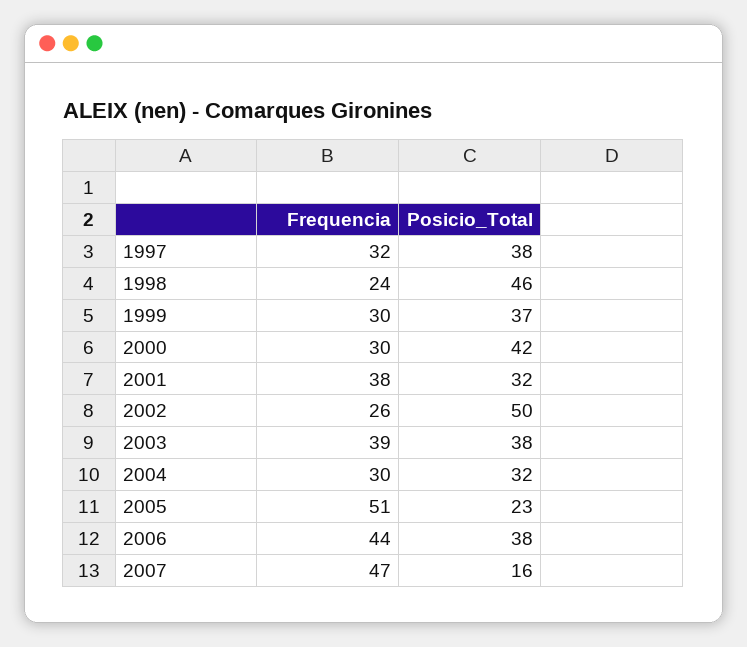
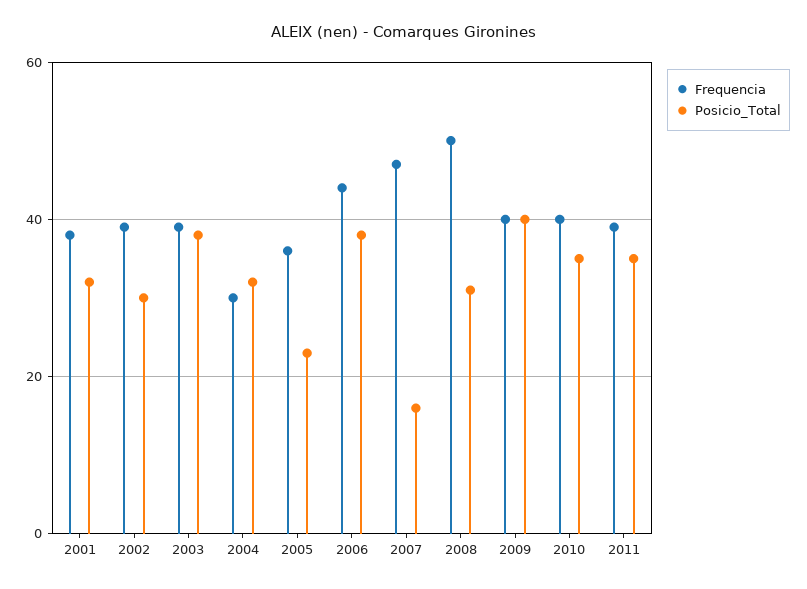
Frequencia, 1997: 32 -> none
Posicio_Total, 1997: 38 -> none
Frequencia, 1998: 24 -> none
Posicio_Total, 1998: 46 -> none
Frequencia, 1999: 30 -> none
Posicio_Total, 1999: 37 -> none
Frequencia, 2000: 30 -> none
Posicio_Total, 2000: 42 -> none
Frequencia, 2002: 26 -> 40
Posicio_Total, 2002: 50 -> 30
Frequencia, 2005: 51 -> 35
Frequencia, 2008: none -> 50
Posicio_Total, 2008: none -> 30
Frequencia, 2009: none -> 40
Posicio_Total, 2009: none -> 40
Frequencia, 2010: none -> 40
Posicio_Total, 2010: none -> 35
Frequencia, 2011: none -> 40
Posicio_Total, 2011: none -> 35

